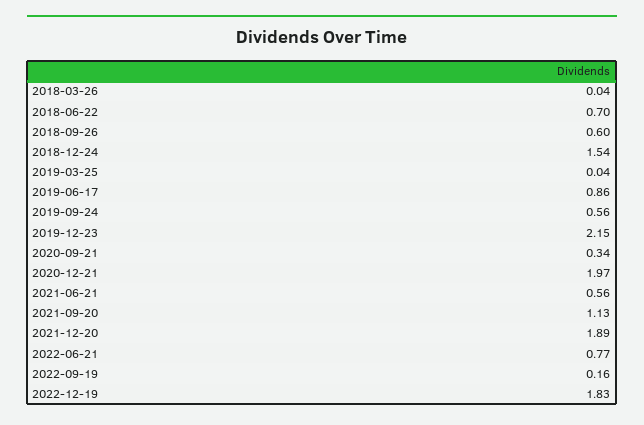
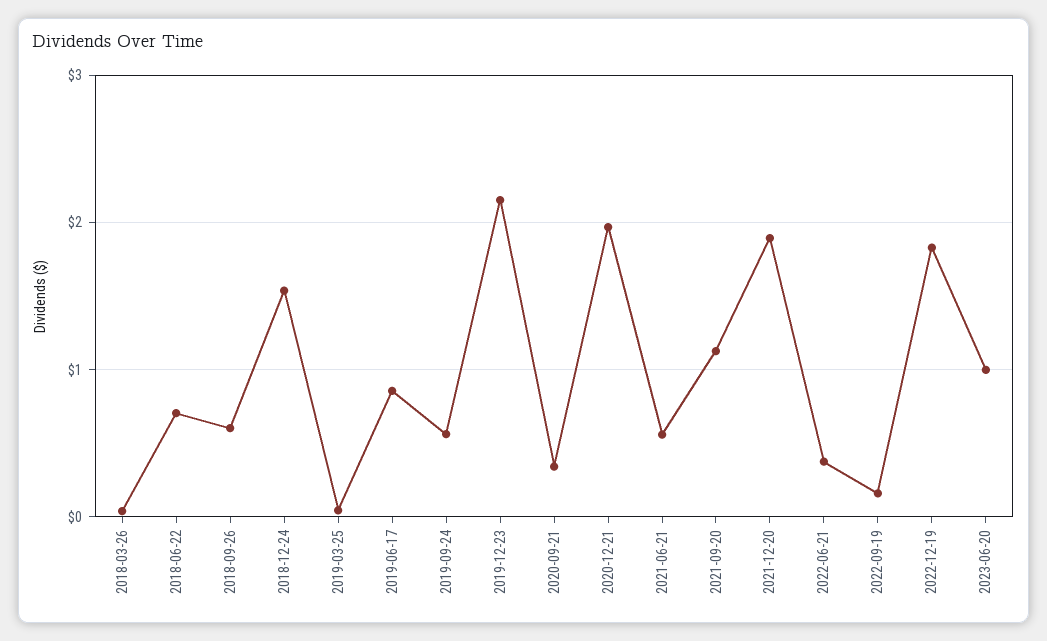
2022-06-21: 0.77 -> 0.4
2023-06-20: none -> 1

